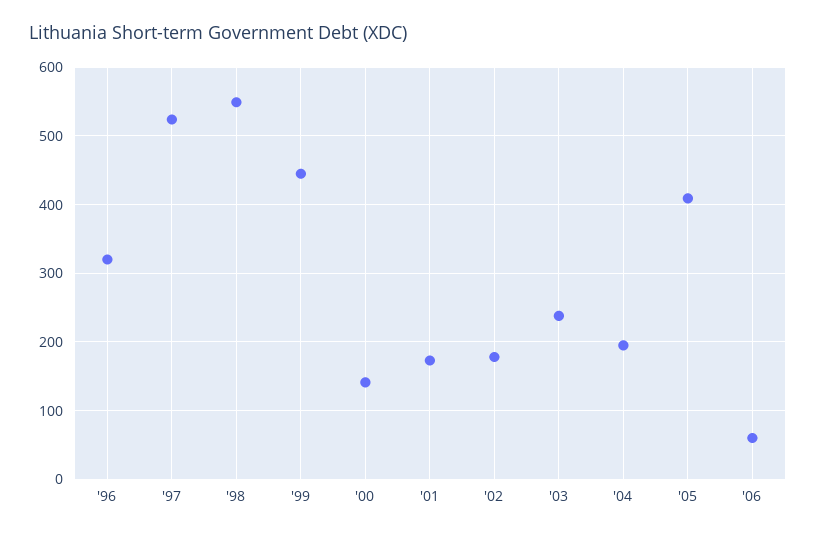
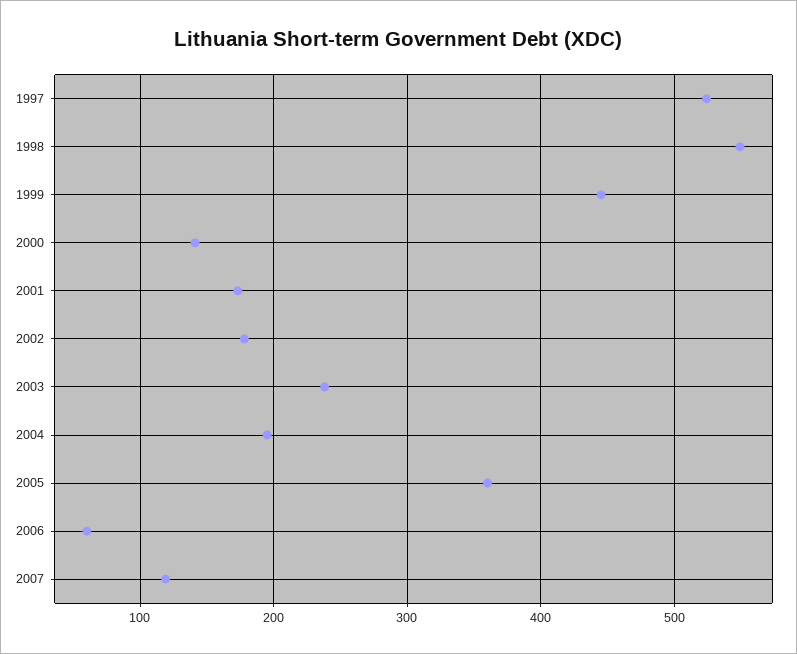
'96: 320 -> none
'05: 410 -> 360
2007: none -> 120

